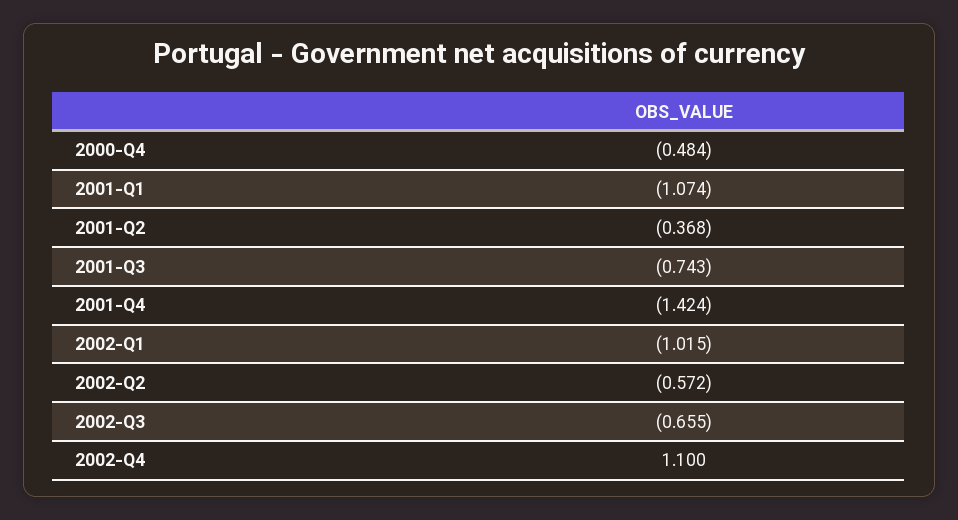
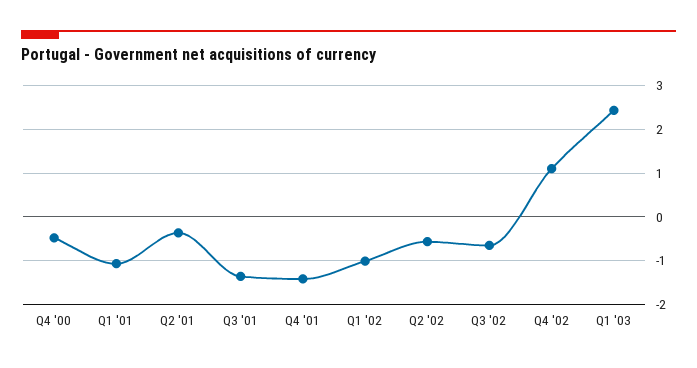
2001-Q3: -0.743 -> -1.4
Q1 '03: none -> 2.4

